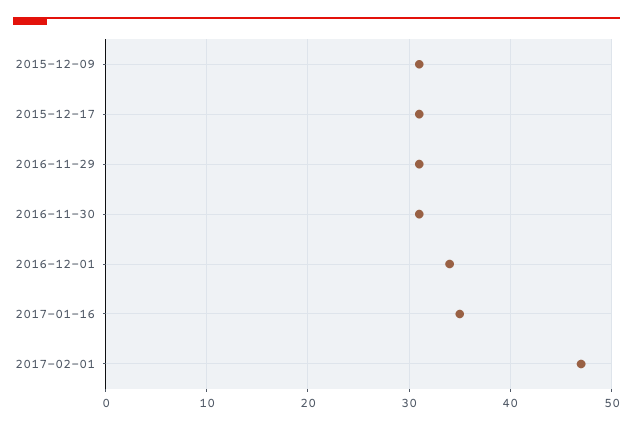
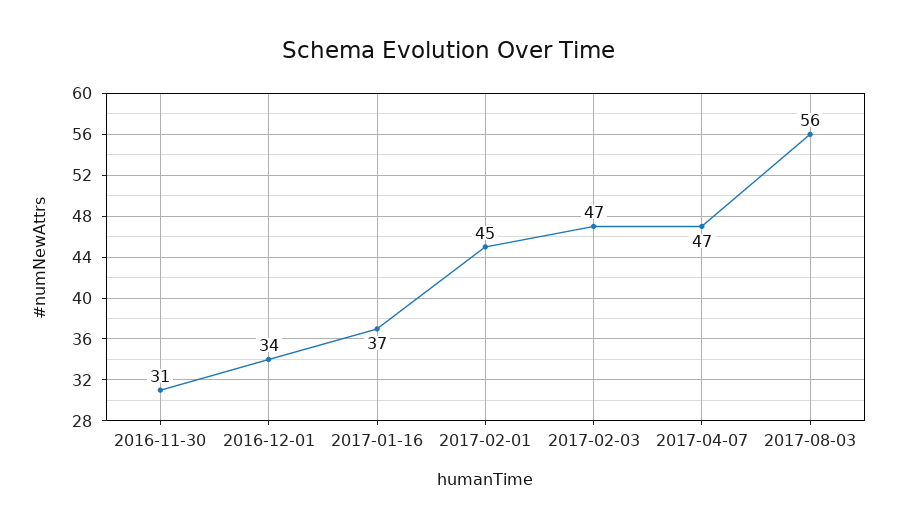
2015-12-09: 31 -> none
2015-12-17: 31 -> none
2016-11-29: 31 -> none
2017-01-16: 35 -> 37
2017-02-01: 47 -> 45
2017-02-03: none -> 47
2017-04-07: none -> 47
2017-08-03: none -> 56

